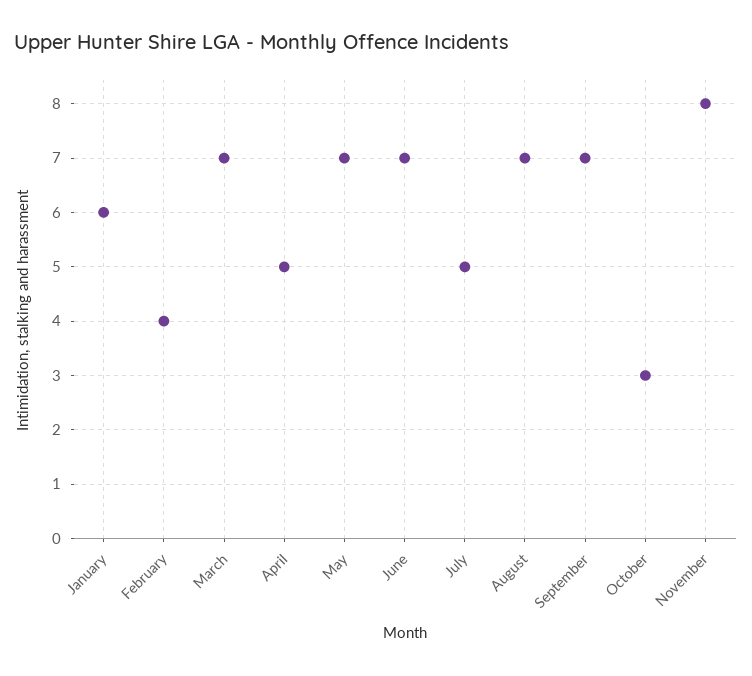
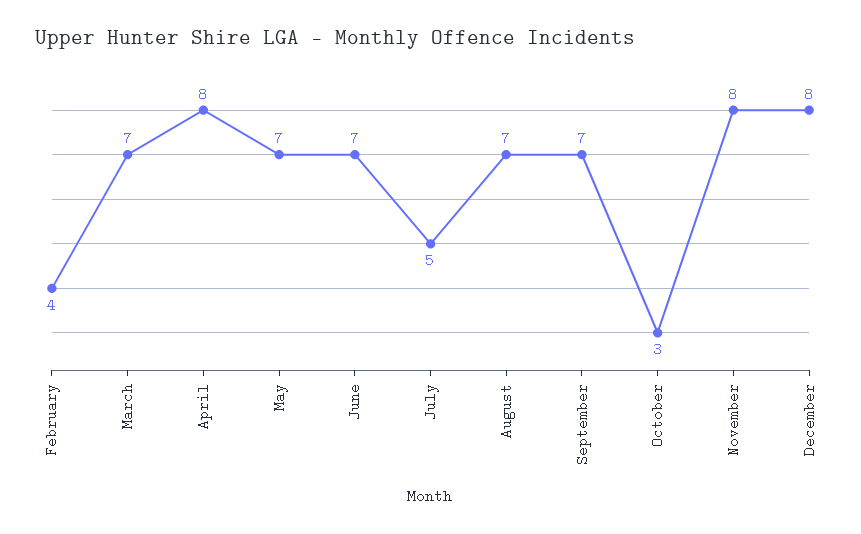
January: 6 -> none
April: 5 -> 8
December: none -> 8

